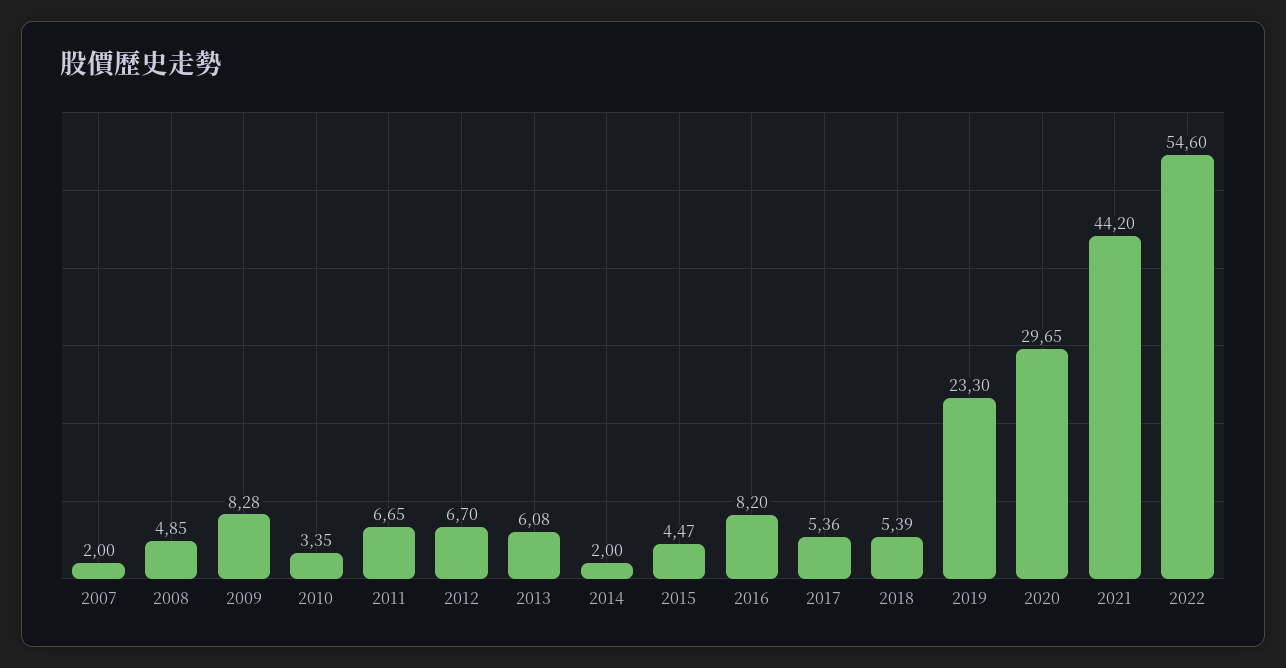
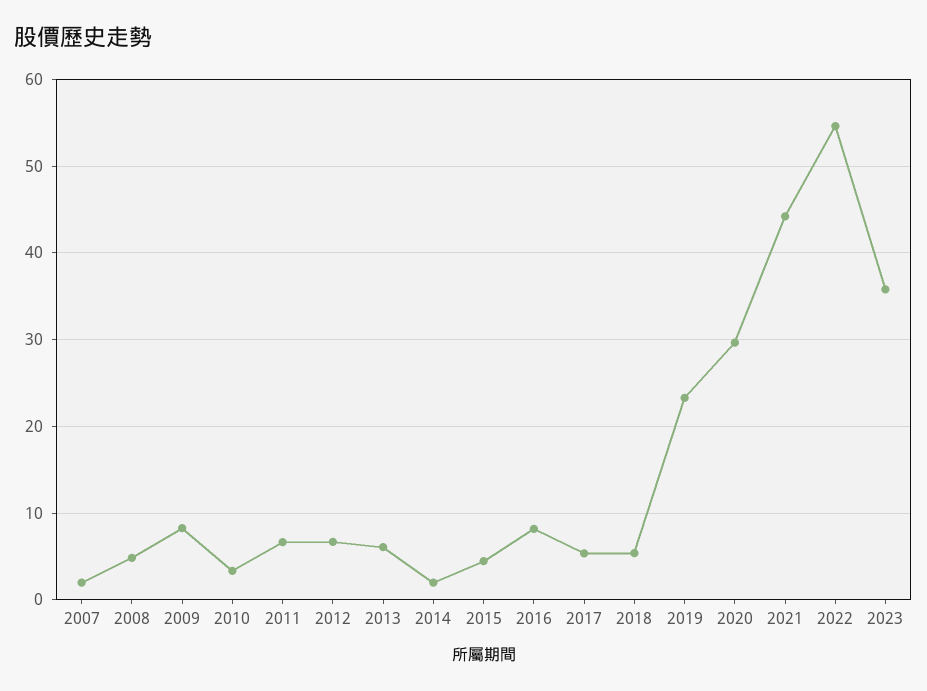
2023: none -> 36

